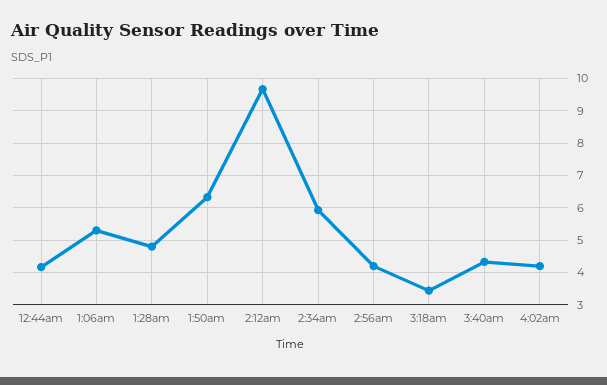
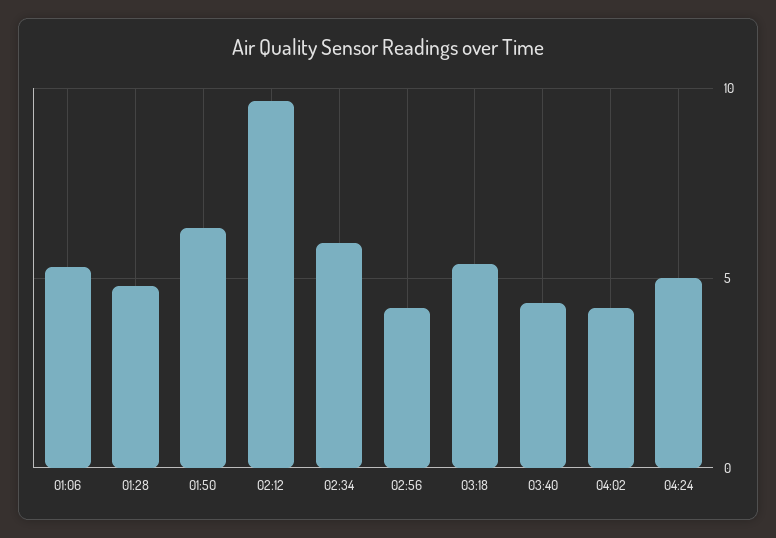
12:44am: 4.2 -> none
3:18am: 3.4 -> 5.5
04:24: none -> 5

